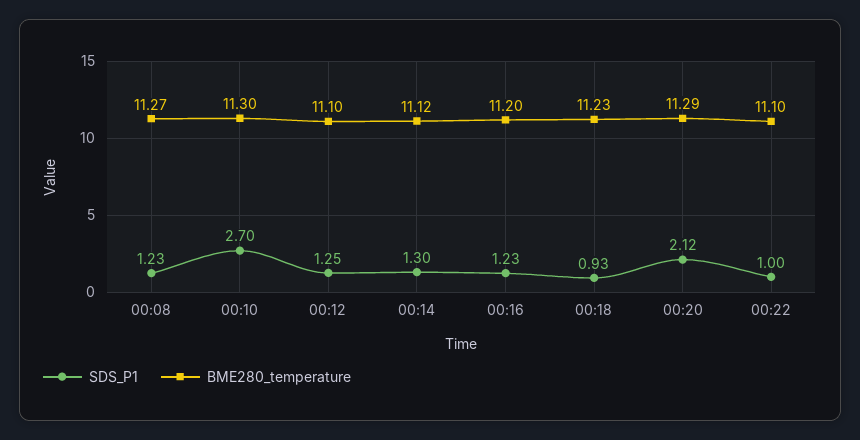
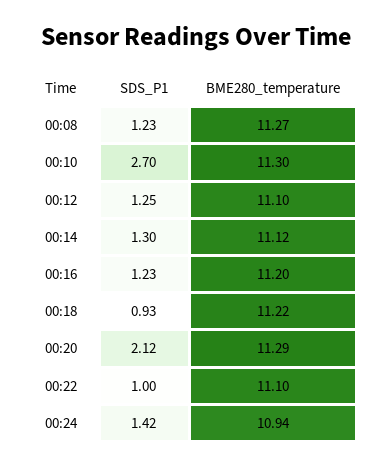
BME280_temperature, 00:18: 11.23 -> 11.22
SDS_P1, 00:24: none -> 1.42
BME280_temperature, 00:24: none -> 10.94

